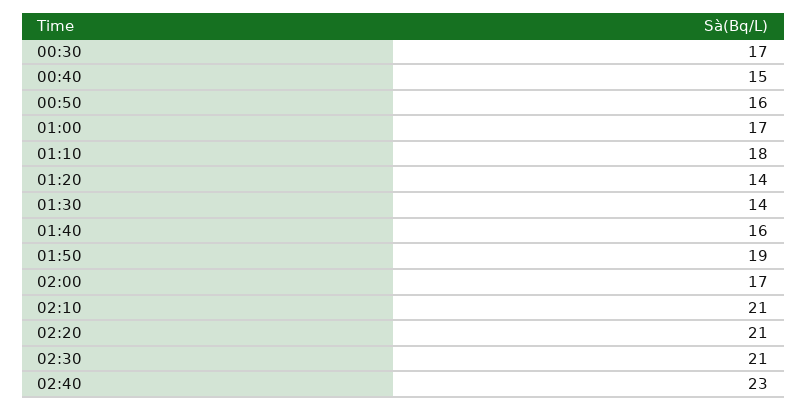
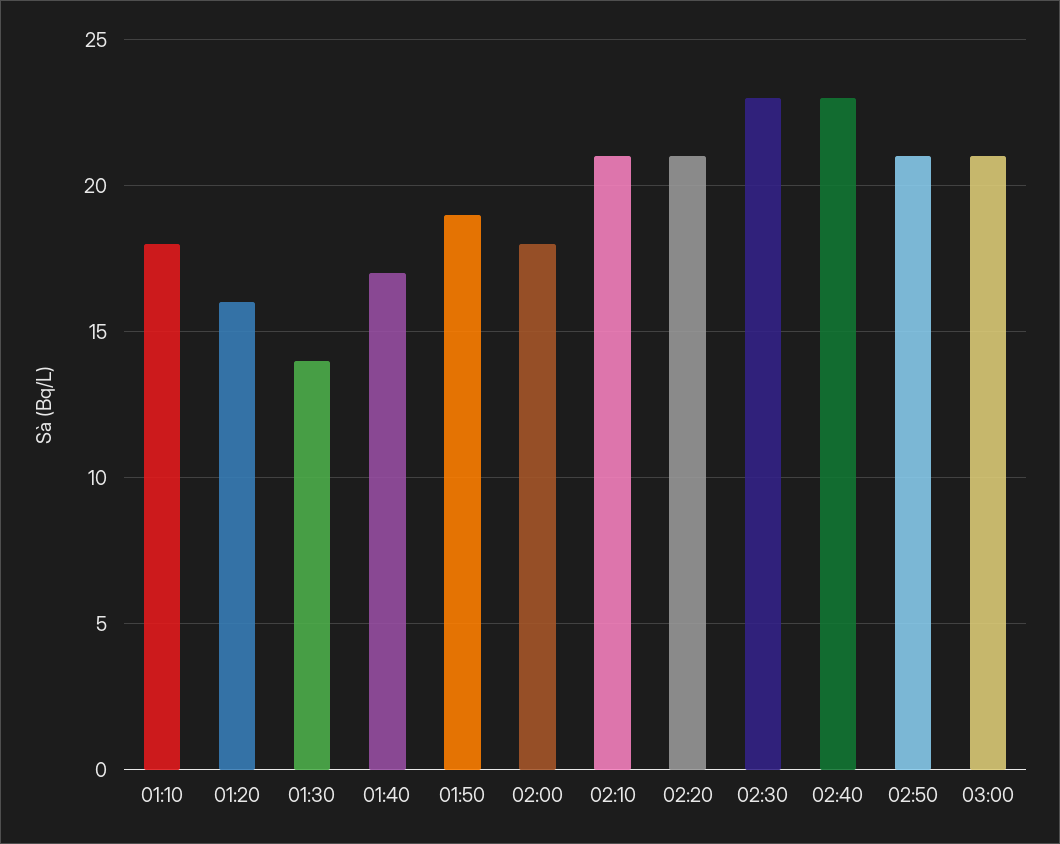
00:30: 17 -> none
00:40: 15 -> none
00:50: 16 -> none
01:00: 17 -> none
01:20: 14 -> 16
01:40: 16 -> 17
02:00: 17 -> 18
02:30: 21 -> 23
02:50: none -> 21
03:00: none -> 21

